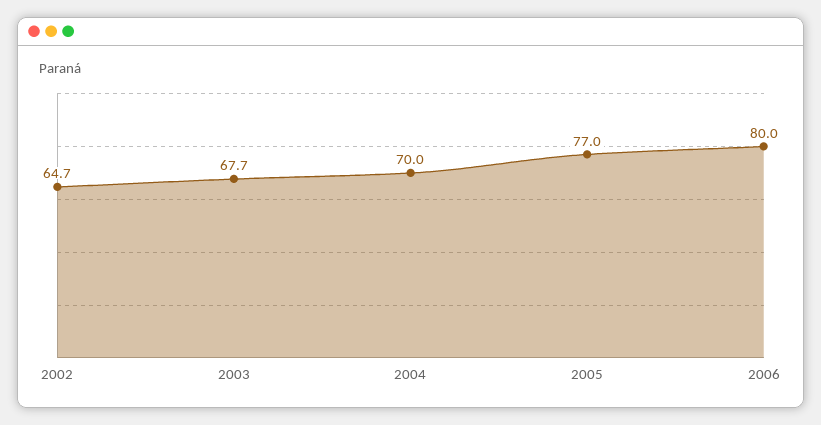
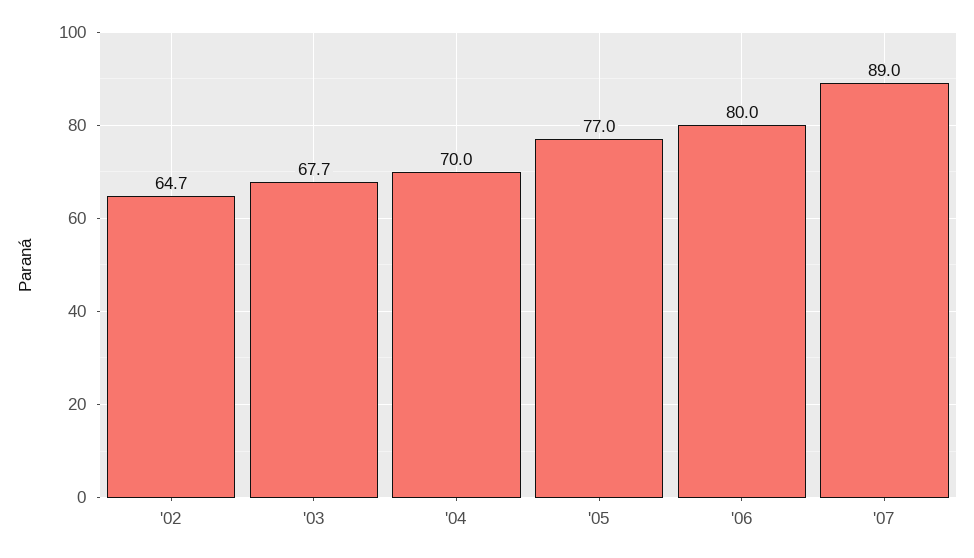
'07: none -> 89

